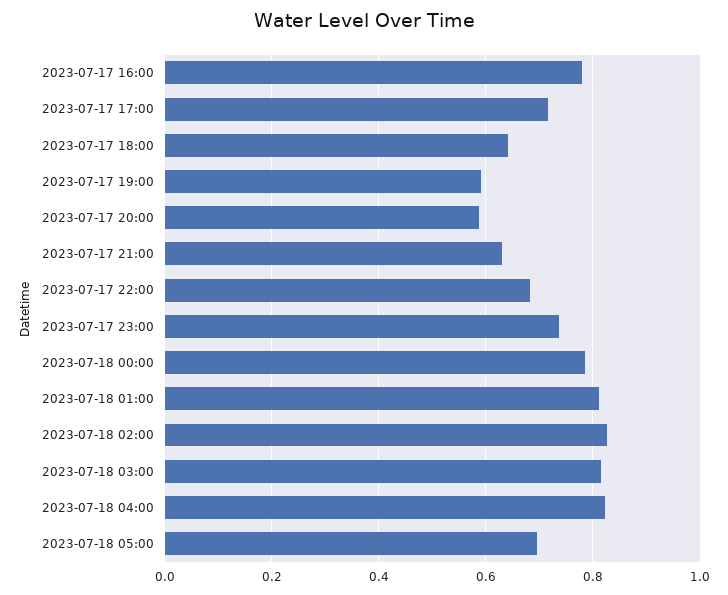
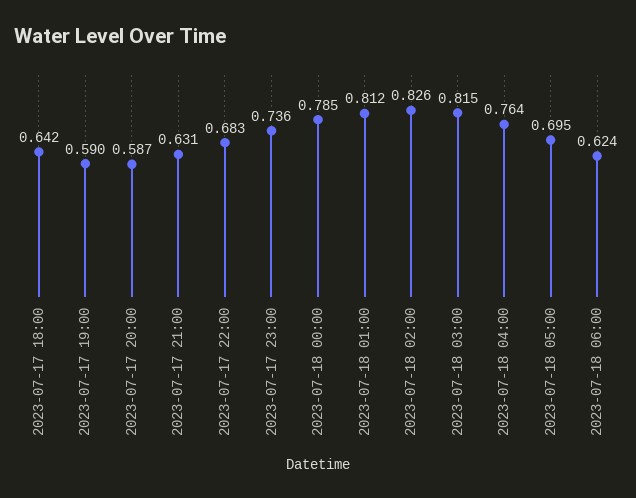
2023-07-17 16:00: 0.78 -> none
2023-07-17 17:00: 0.72 -> none
2023-07-18 04:00: 0.82 -> 0.764
2023-07-18 06:00: none -> 0.624

